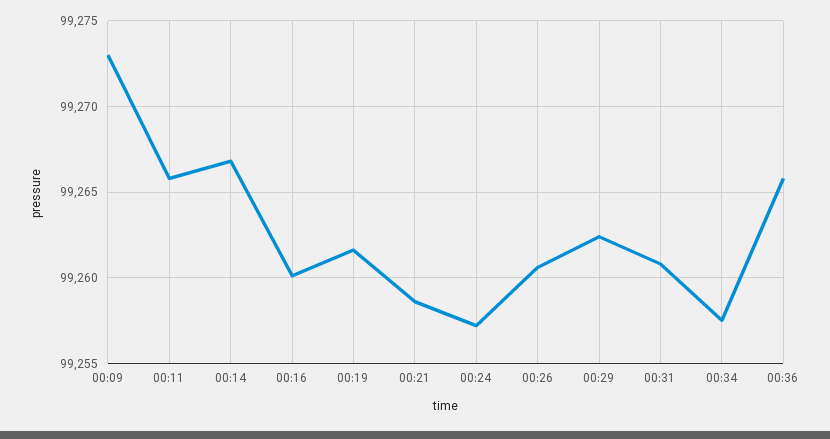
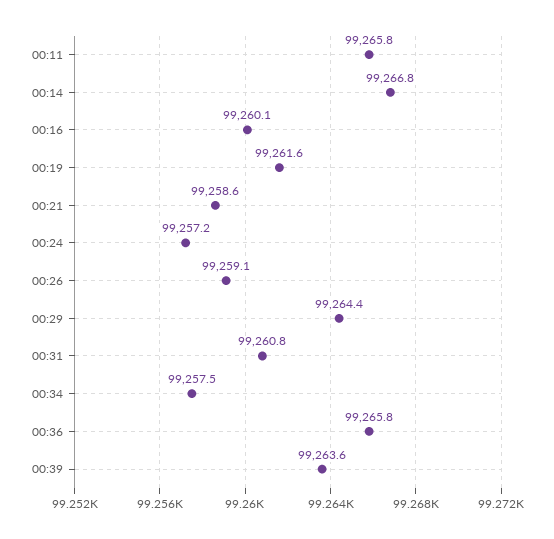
00:09: 99273 -> none
00:26: 99260.5 -> 99259.1
00:29: 99262.5 -> 99264.4
00:39: none -> 99263.6

